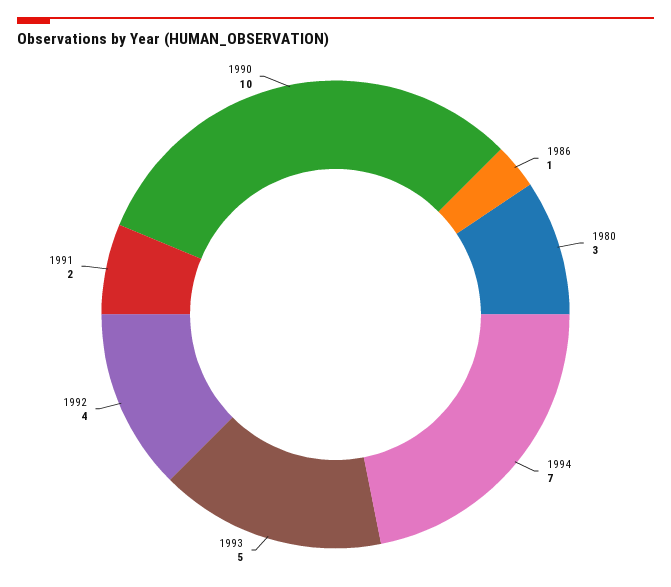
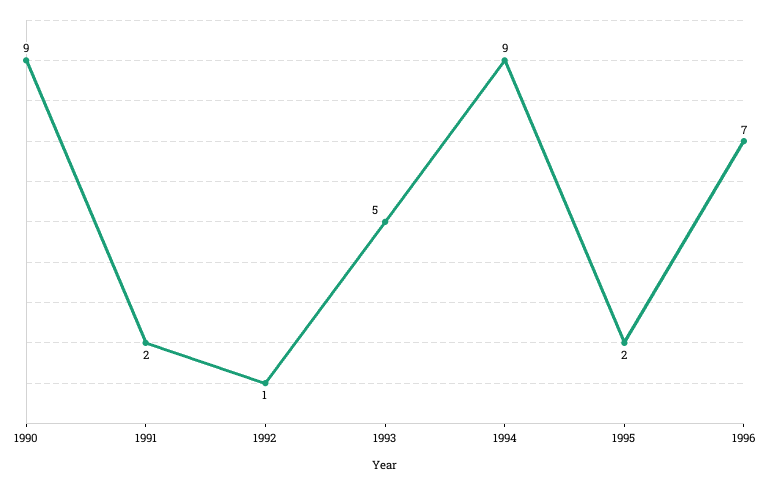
1986: 1 -> none
1980: 3 -> none
1994: 7 -> 9
1992: 4 -> 1
1990: 10 -> 9
1995: none -> 2
1996: none -> 7

